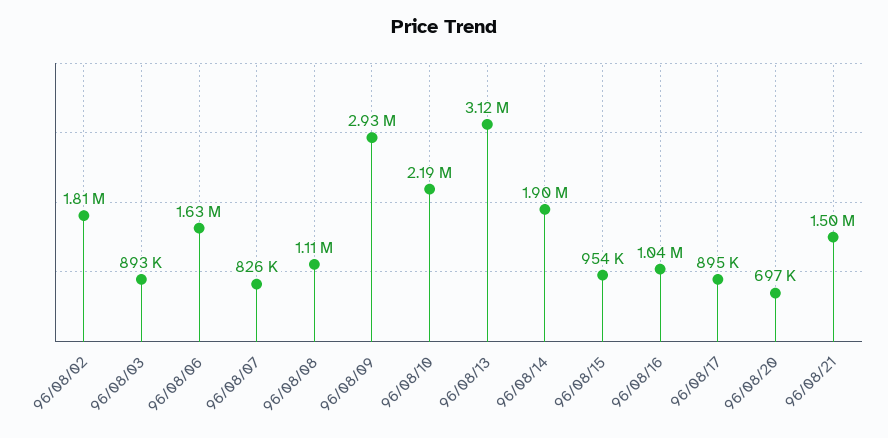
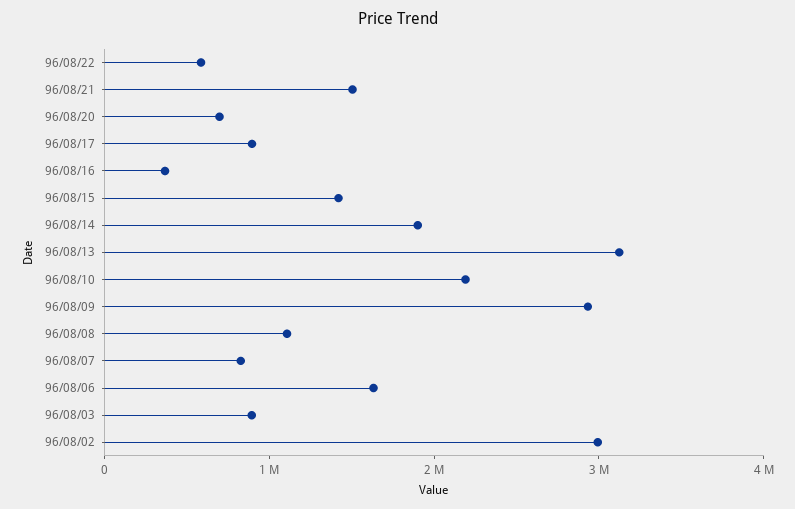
96/08/02: 1810000 -> 3000000
96/08/15: 954000 -> 1400000
96/08/16: 1040000 -> 400000
96/08/22: none -> 600000

